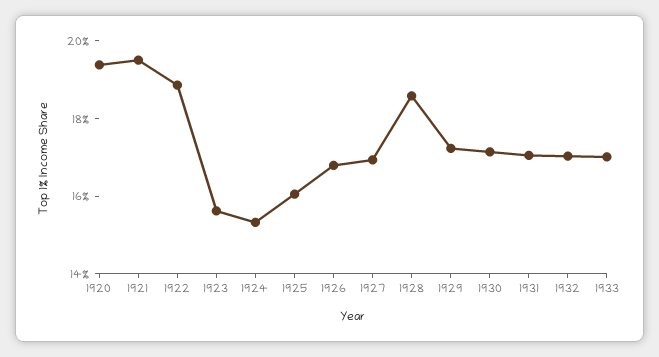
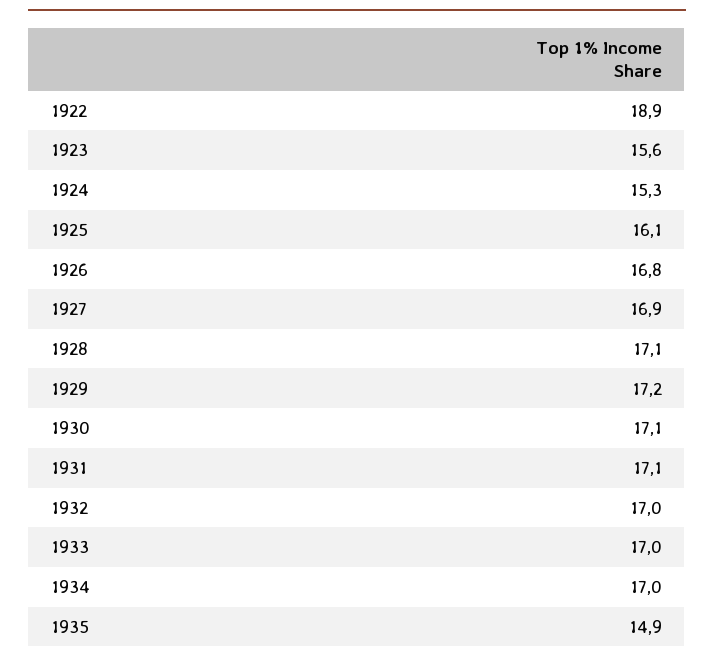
1920: 19.5 -> none
1921: 19.5 -> none
1928: 18.5 -> 17.1
1934: none -> 17
1935: none -> 14.9

